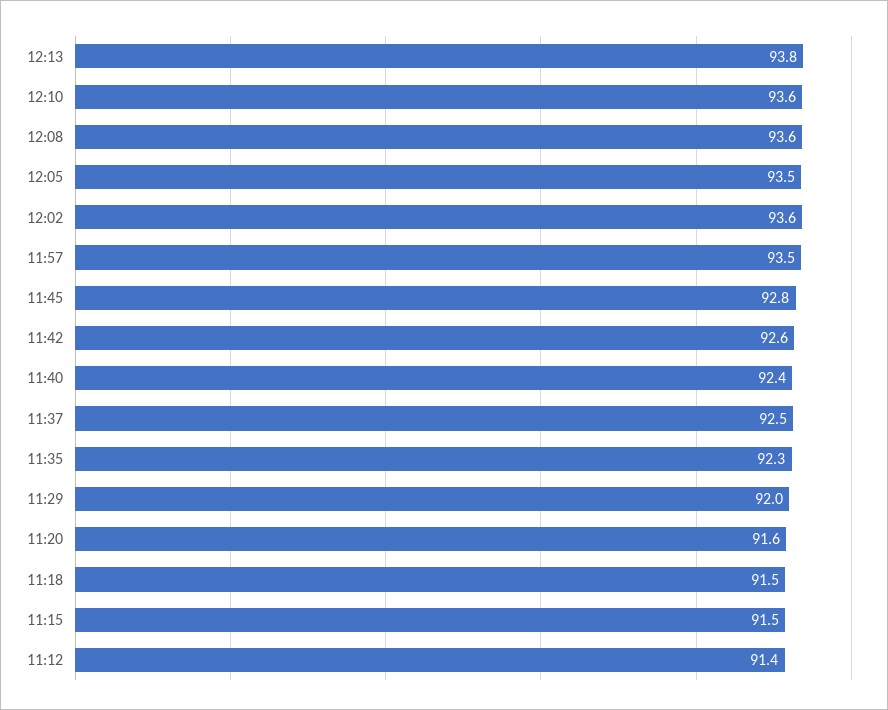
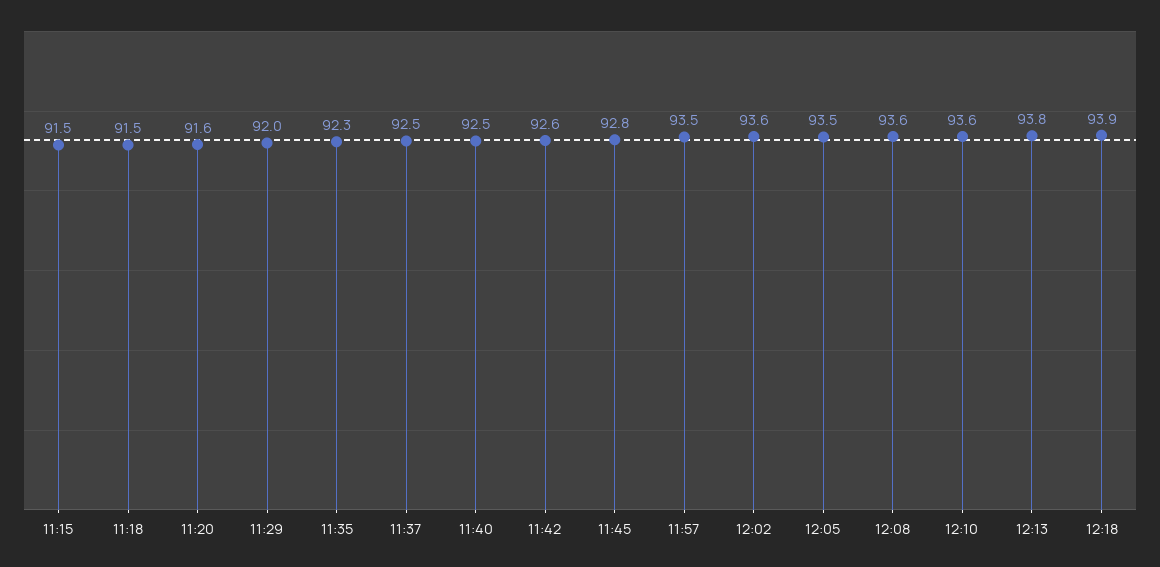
11:40: 92.4 -> 92.5
11:12: 91.4 -> none
12:18: none -> 93.9

